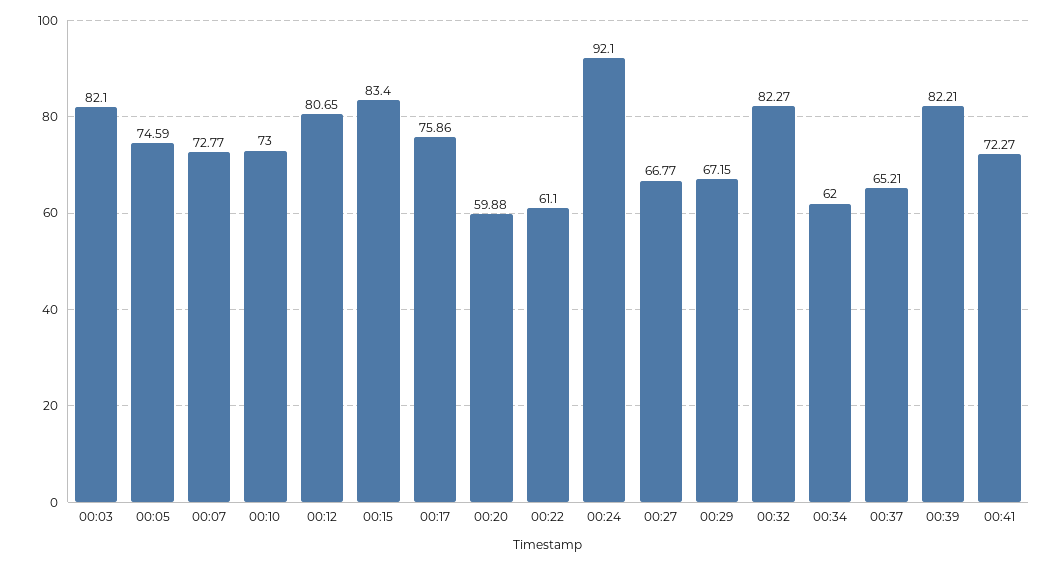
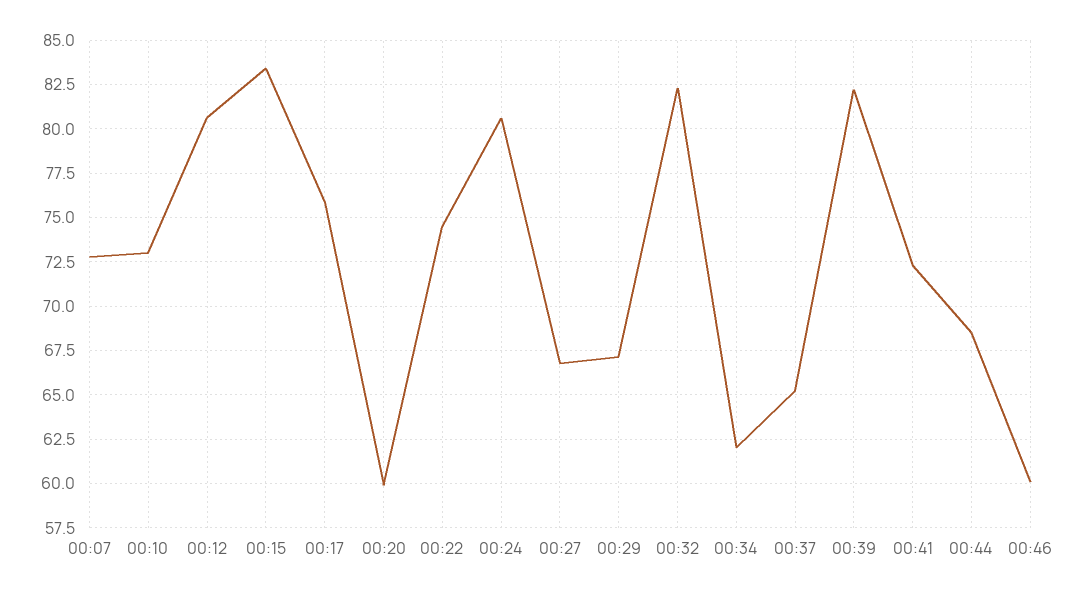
00:03: 82.1 -> none
00:05: 74.59 -> none
00:22: 61.1 -> 74.5
00:24: 92.1 -> 80.5
00:44: none -> 68.5
00:46: none -> 60

